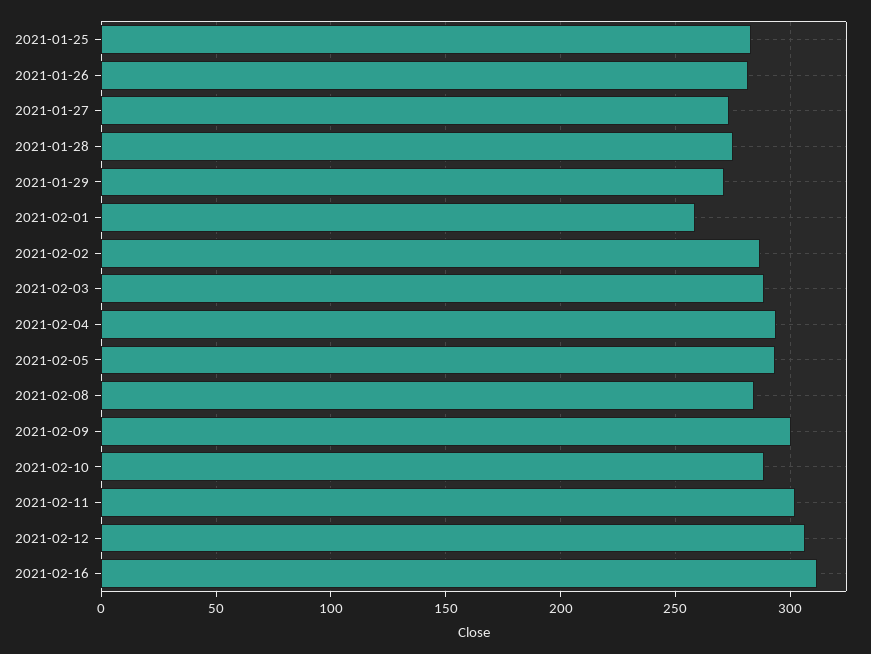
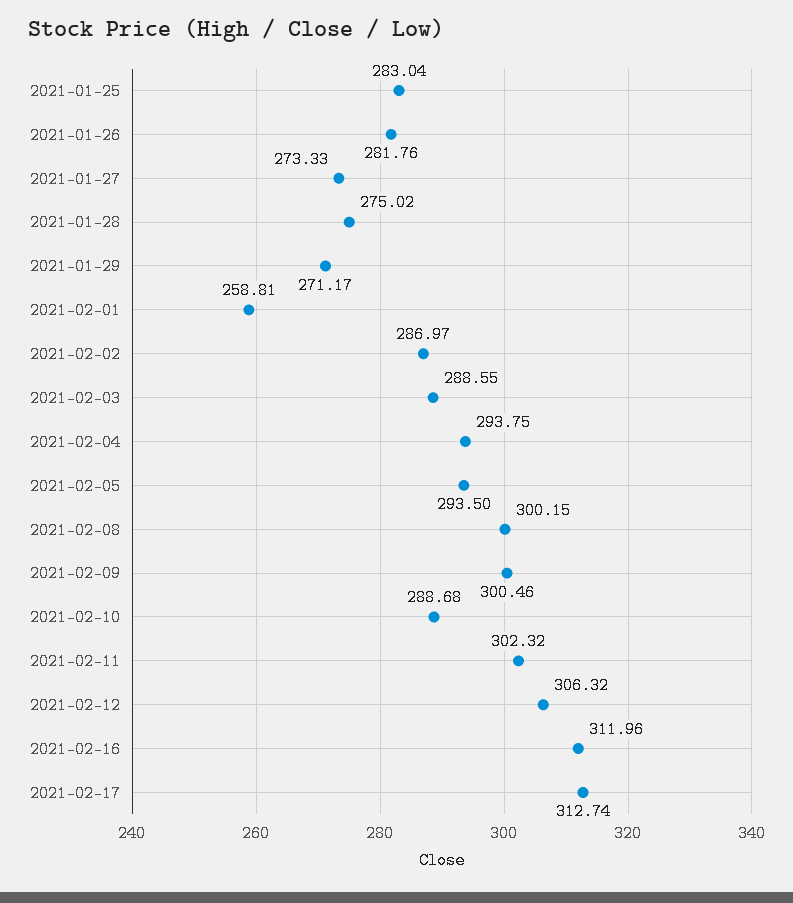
2021-02-08: 285 -> 300.15
2021-02-17: none -> 312.74

